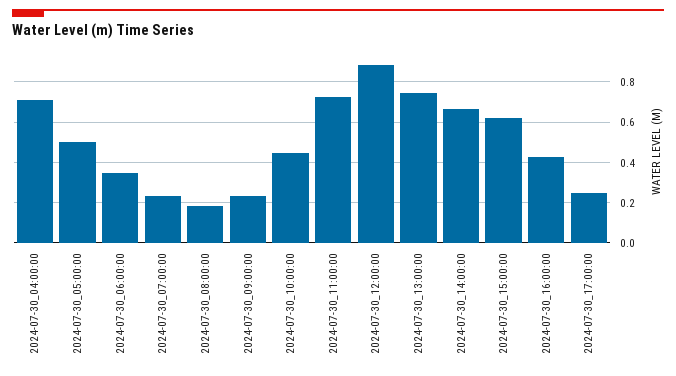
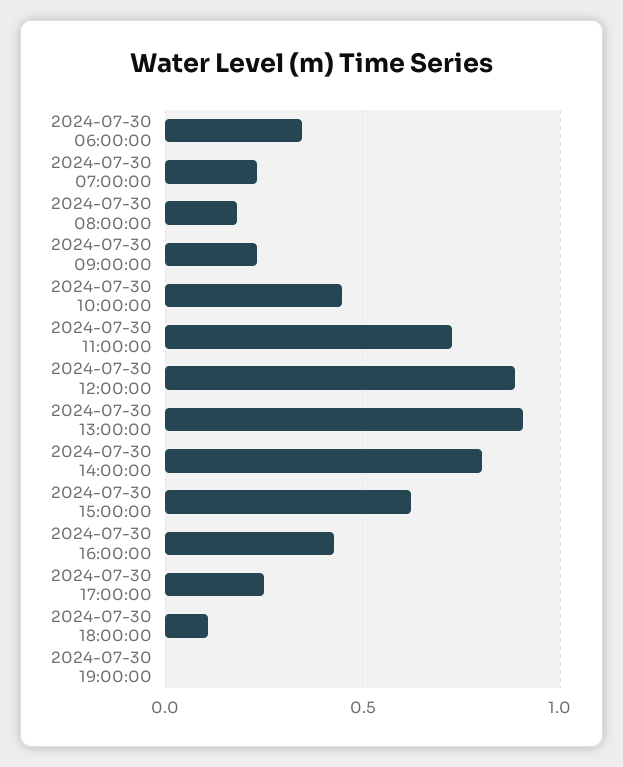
2024-07-30_04:00:00: 0.7 -> none
2024-07-30_05:00:00: 0.5 -> none
2024-07-30_13:00:00: 0.75 -> 0.9
2024-07-30_14:00:00: 0.65 -> 0.8
2024-07-30 18:00:00: none -> 0.1
2024-07-30 19:00:00: none -> 0

